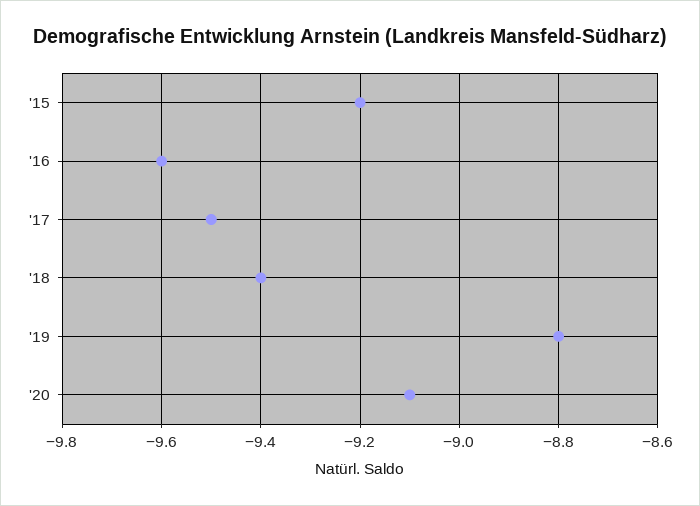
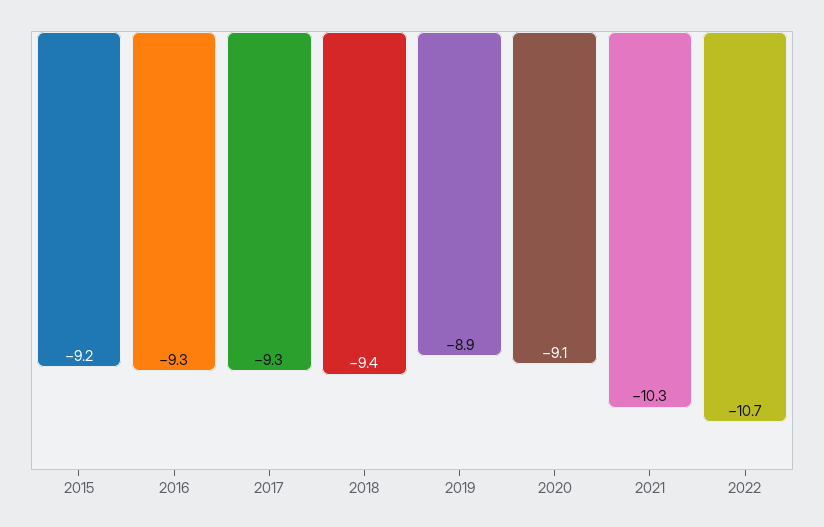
'16: -9.6 -> -9.3
'17: -9.5 -> -9.3
'19: -8.8 -> -8.9
2021: none -> -10.3
2022: none -> -10.7

